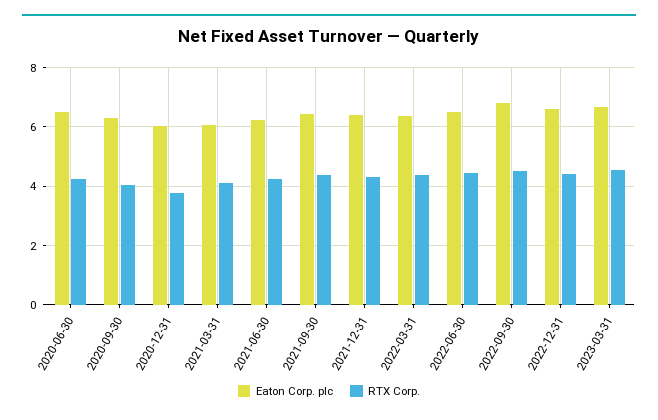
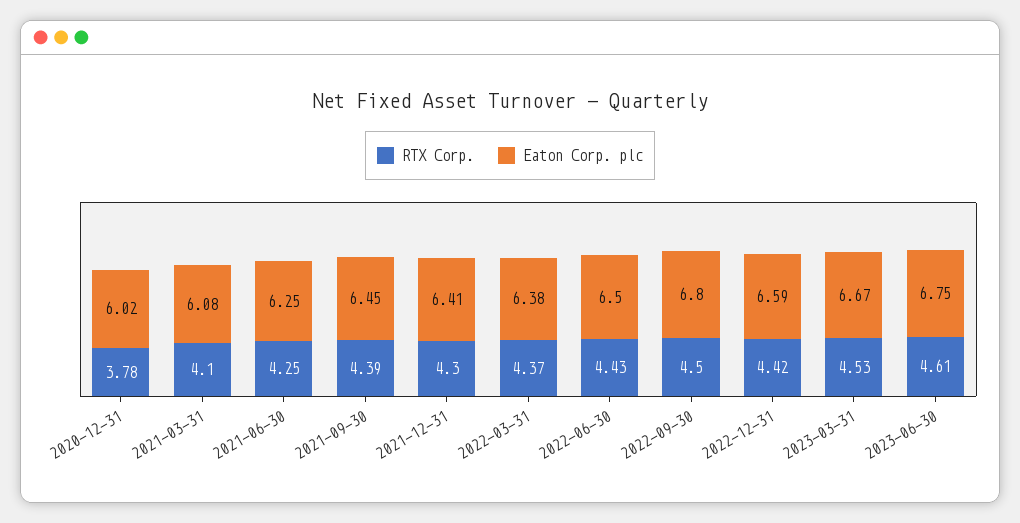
Eaton Corp. plc, 2020-06-30: 6.5 -> none
RTX Corp., 2020-06-30: 4.25 -> none
Eaton Corp. plc, 2020-09-30: 6.25 -> none
RTX Corp., 2020-09-30: 4 -> none
RTX Corp., 2023-06-30: none -> 4.61
Eaton Corp. plc, 2023-06-30: none -> 6.75

